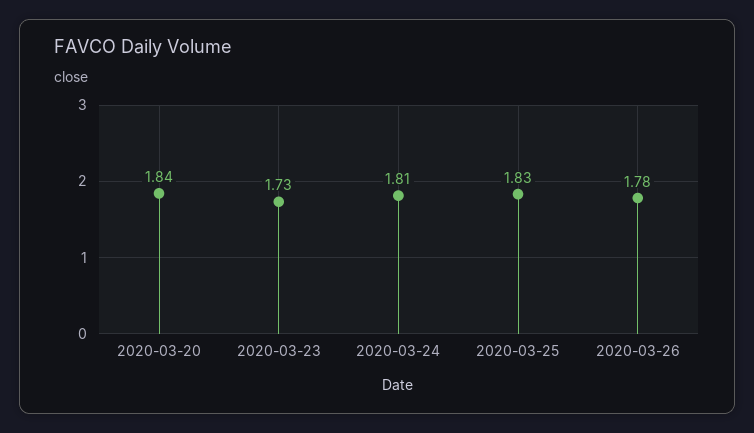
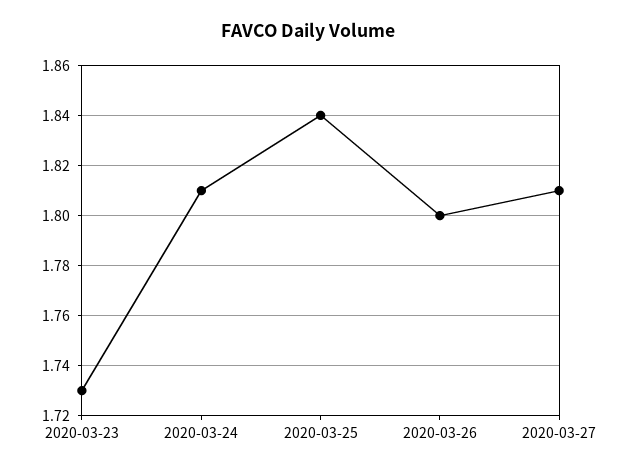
2020-03-20: 1.84 -> none
2020-03-25: 1.83 -> 1.84
2020-03-26: 1.78 -> 1.8
2020-03-27: none -> 1.81

